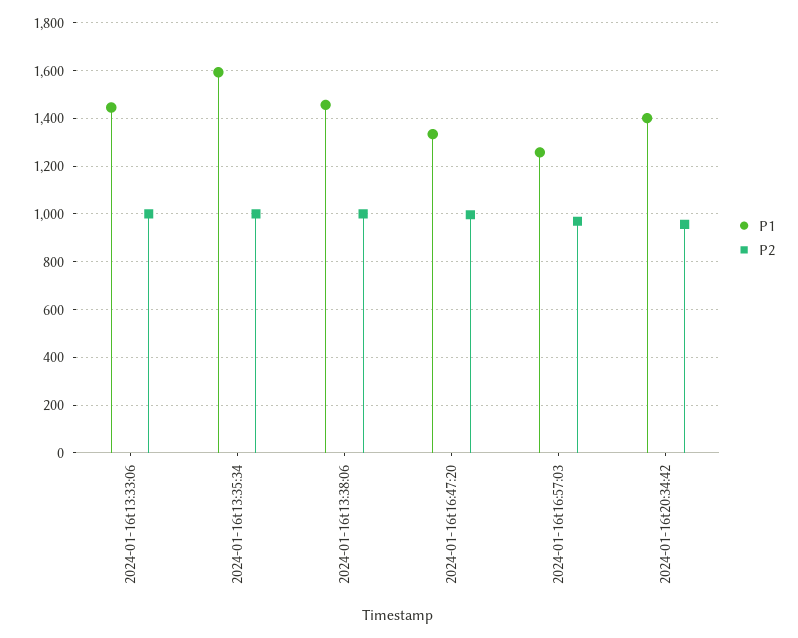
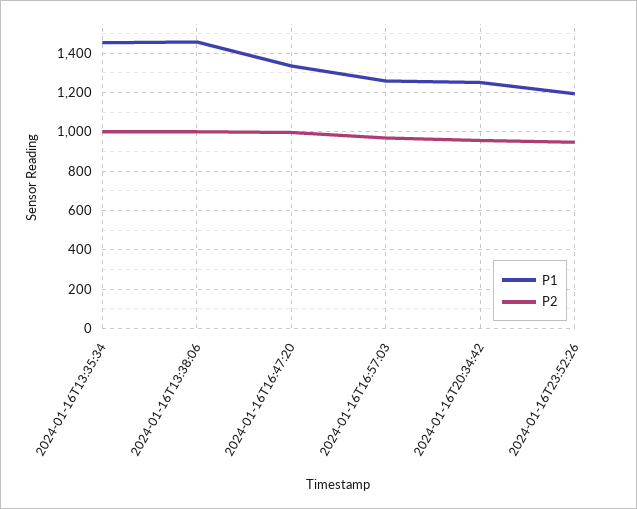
P1, 2024-01-16t13:33:06: 1450 -> none
P2, 2024-01-16t13:33:06: 1000 -> none
P1, 2024-01-16t13:35:34: 1600 -> 1450
P1, 2024-01-16t20:34:42: 1400 -> 1250
P1, 2024-01-16T23:52:26: none -> 1200
P2, 2024-01-16T23:52:26: none -> 950

